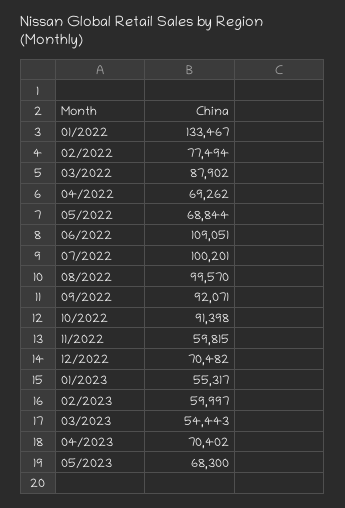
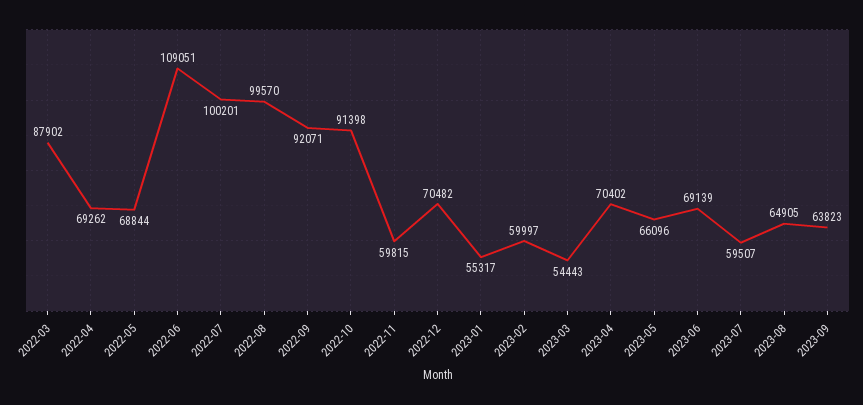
01/2022: 133467 -> none
02/2022: 77494 -> none
05/2023: 68300 -> 66096
2023-06: none -> 69139
2023-07: none -> 59507
2023-08: none -> 64905
2023-09: none -> 63823

